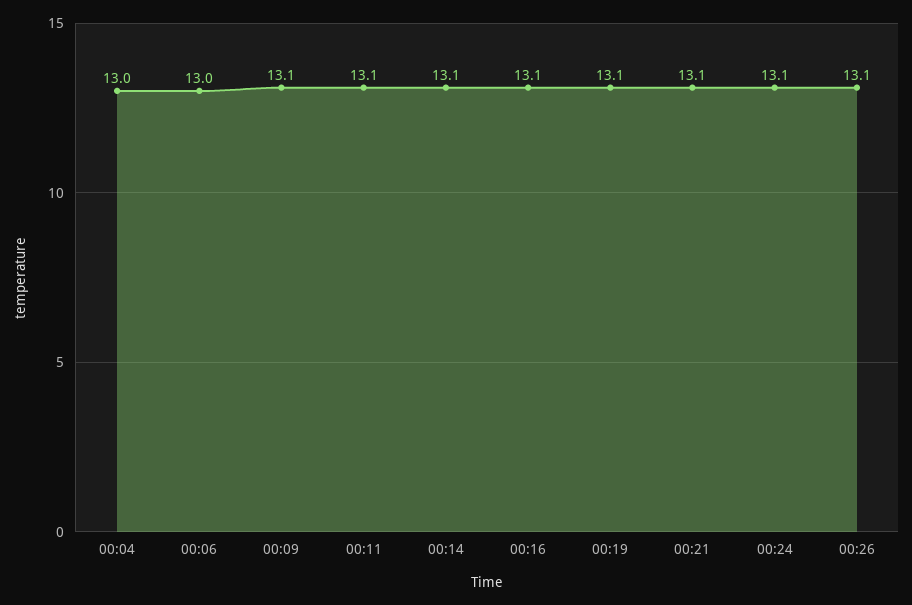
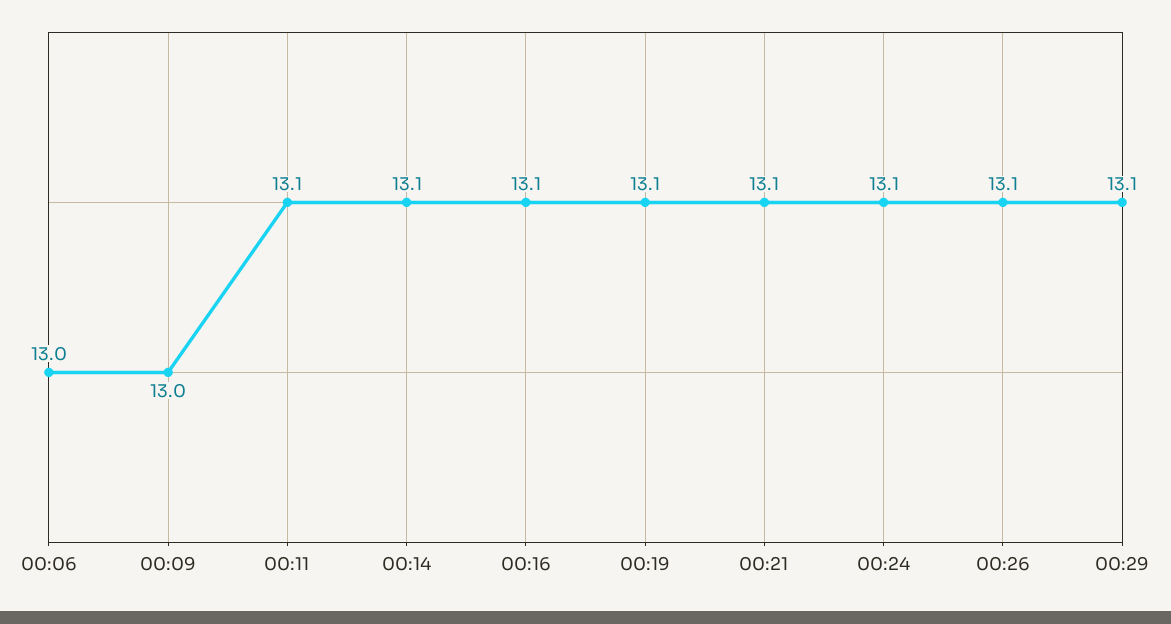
00:04: 13 -> none
00:09: 13.1 -> 13
00:29: none -> 13.1

